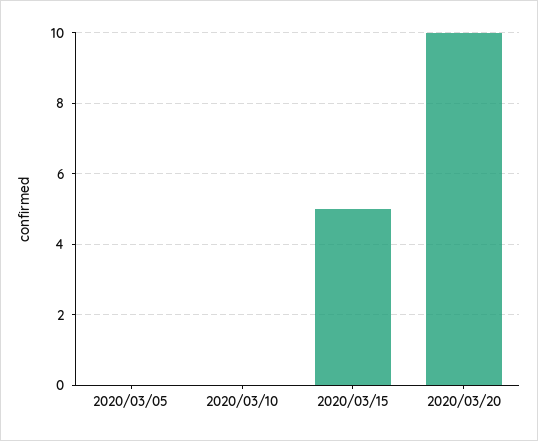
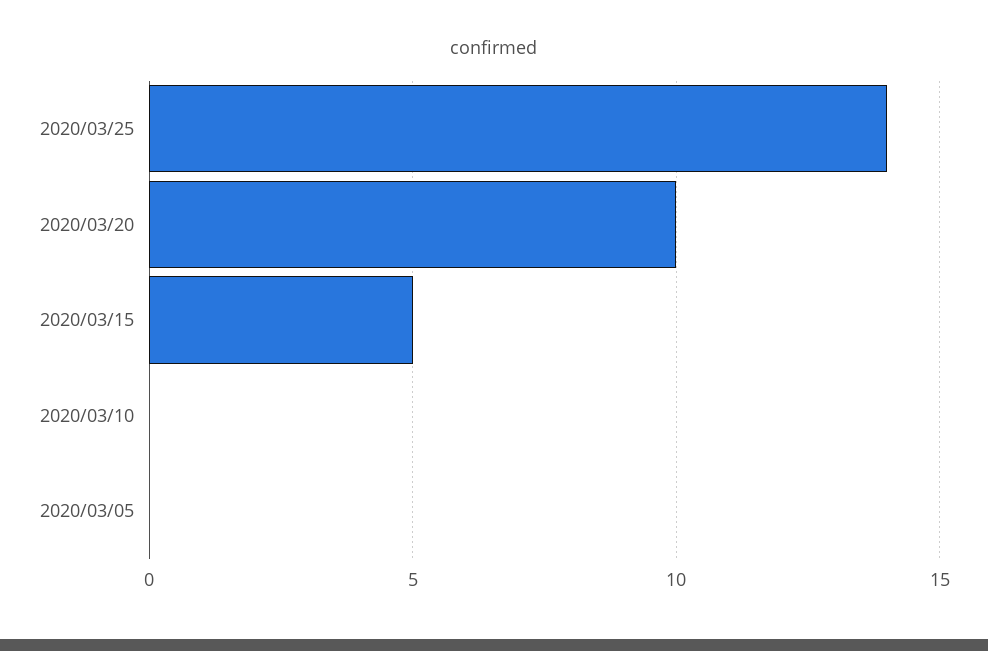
2020/03/25: none -> 14

